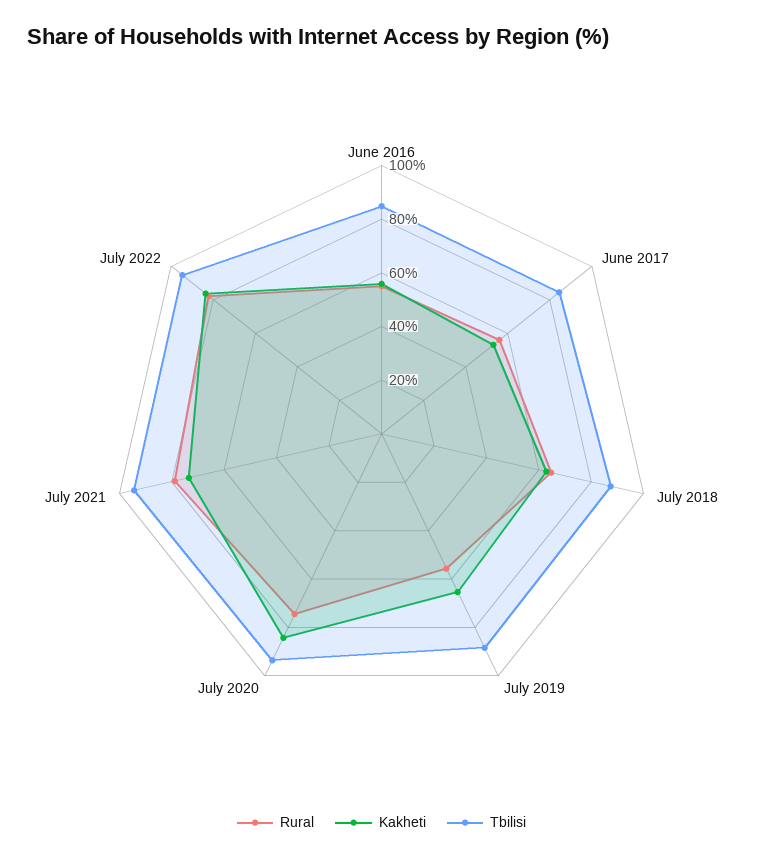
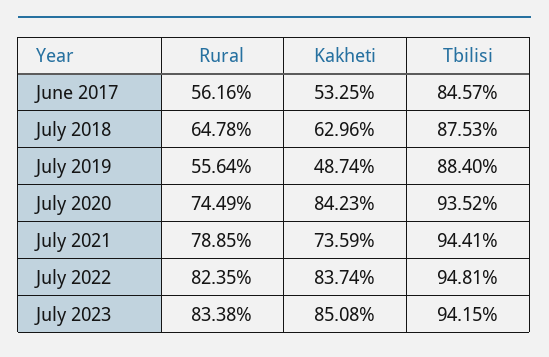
Rural, June 2016: 55 -> none
Kakheti, June 2016: 55 -> none
Tbilisi, June 2016: 85 -> none
Kakheti, July 2019: 65 -> 48.74
Rural, July 2023: none -> 83.38
Kakheti, July 2023: none -> 85.08
Tbilisi, July 2023: none -> 94.15

